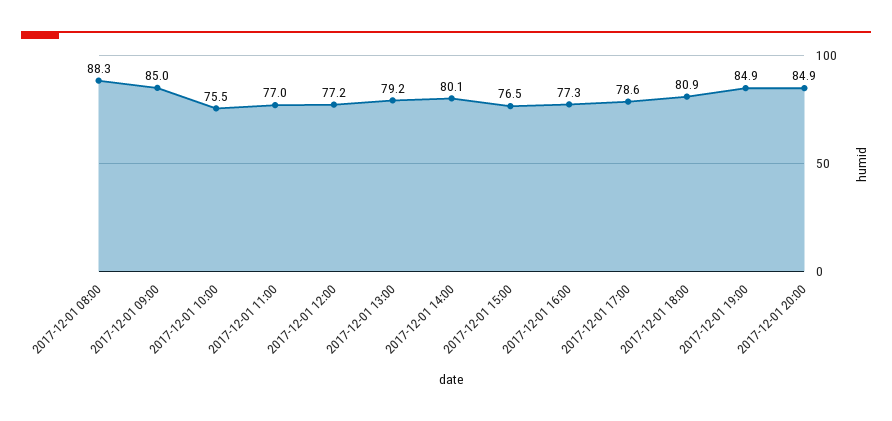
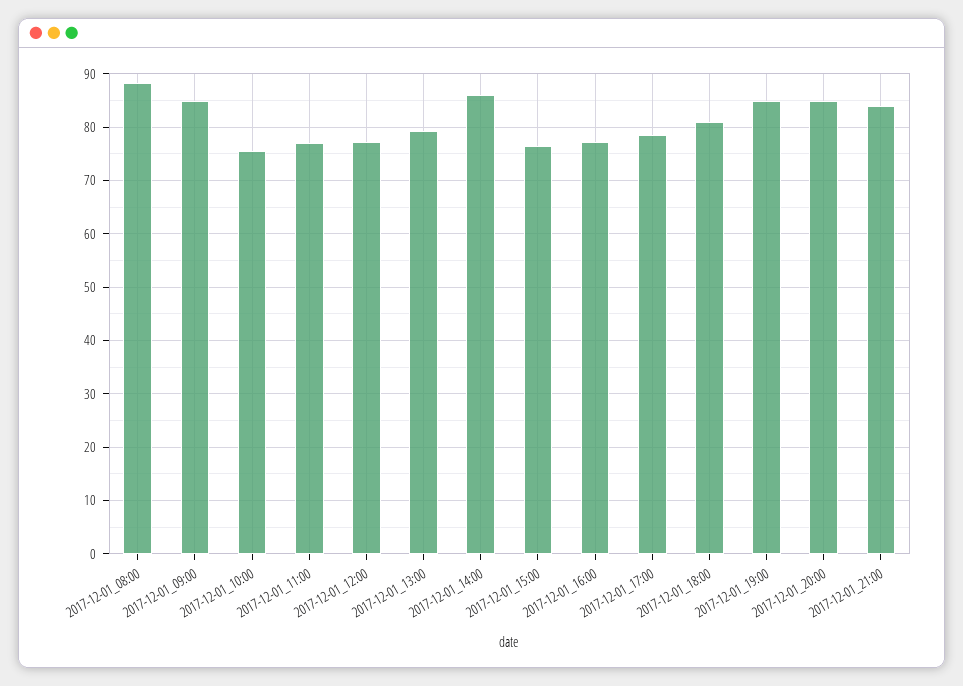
2017-12-01 14:00: 80.1 -> 86
2017-12-01_21:00: none -> 84

